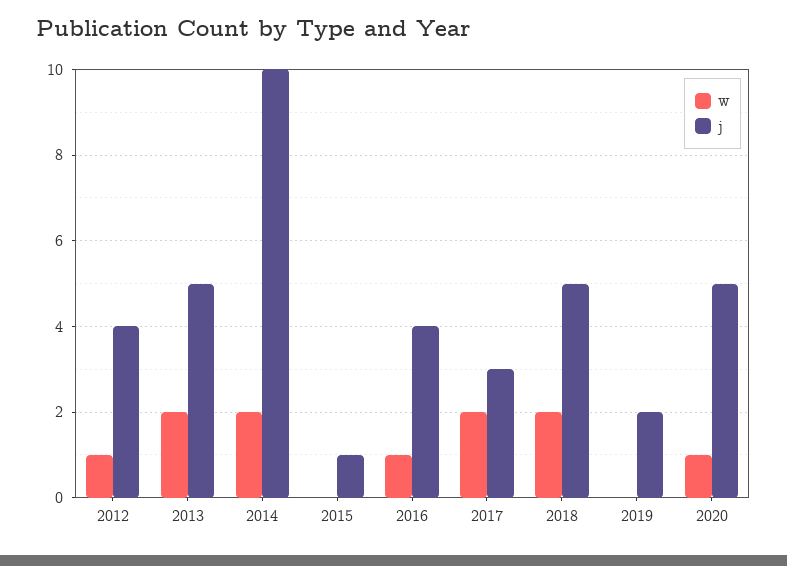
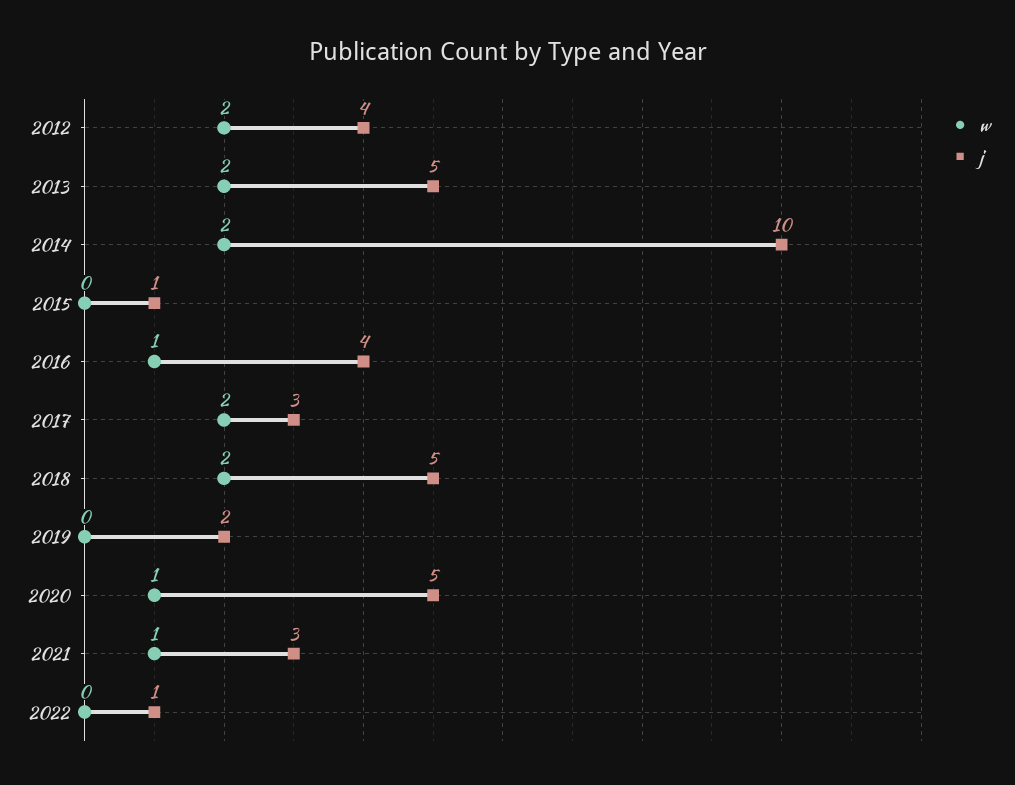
w, 2012: 1 -> 2
w, 2021: none -> 1
j, 2021: none -> 3
w, 2022: none -> 0
j, 2022: none -> 1

